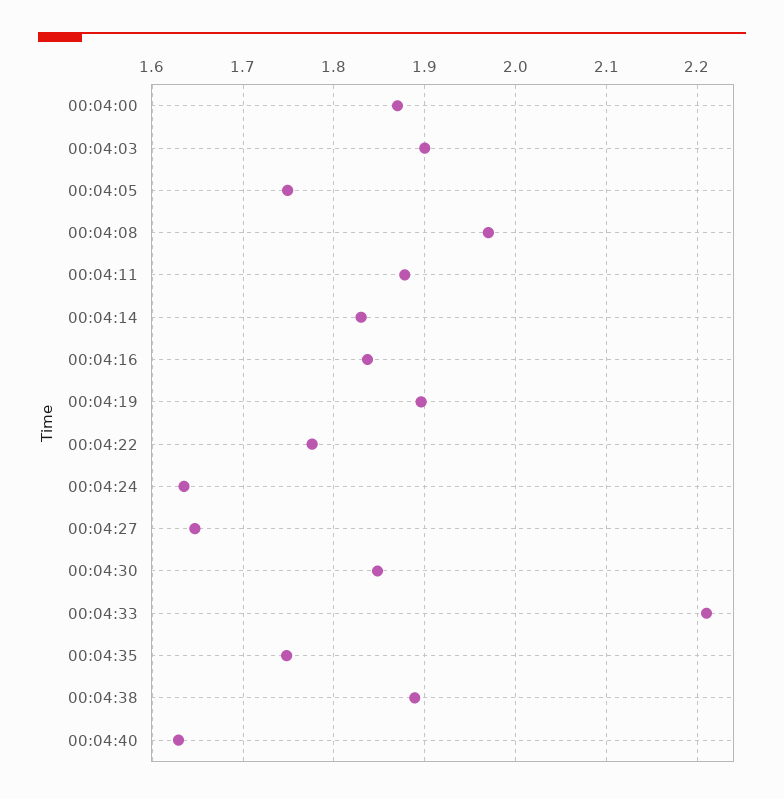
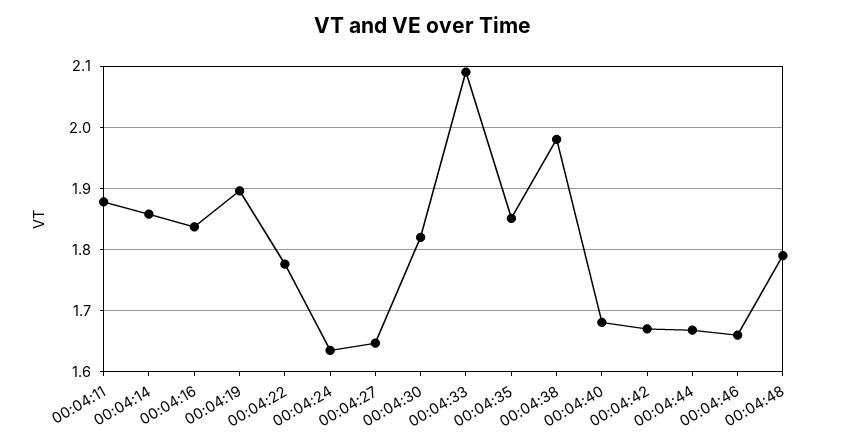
00:04:00: 1.87 -> none
00:04:03: 1.9 -> none
00:04:05: 1.75 -> none
00:04:08: 1.97 -> none
00:04:14: 1.83 -> 1.86
00:04:30: 1.85 -> 1.82
00:04:33: 2.21 -> 2.09
00:04:35: 1.75 -> 1.85
00:04:38: 1.89 -> 1.98
00:04:40: 1.63 -> 1.68
00:04:42: none -> 1.67
00:04:44: none -> 1.67
00:04:46: none -> 1.66
00:04:48: none -> 1.79

